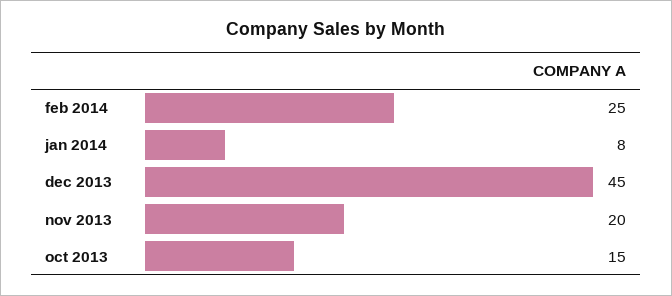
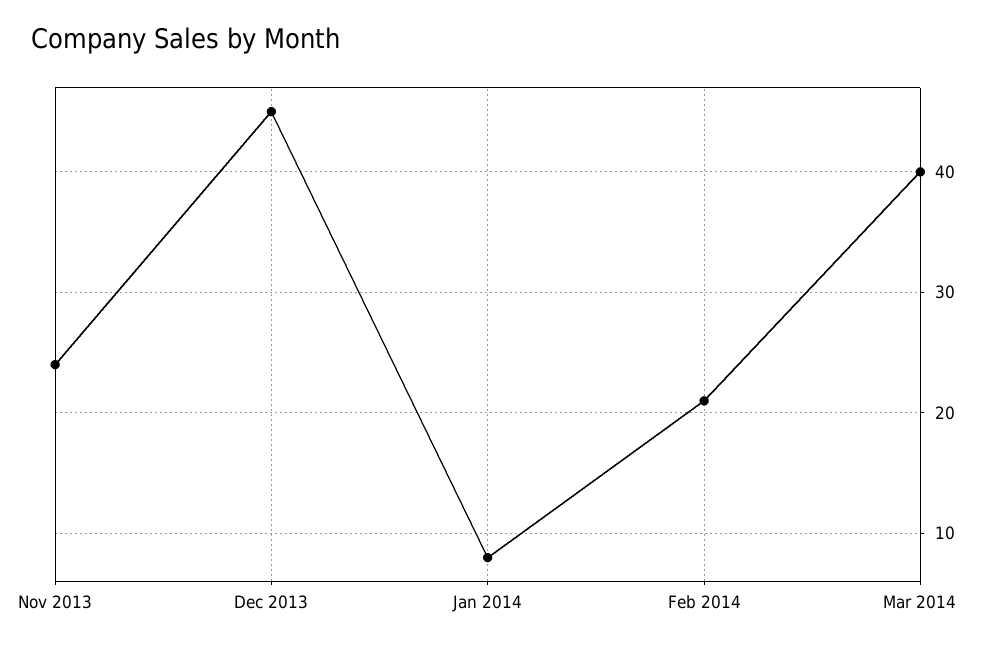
feb 2014: 25 -> 21
nov 2013: 20 -> 24
oct 2013: 15 -> none
Mar 2014: none -> 40

